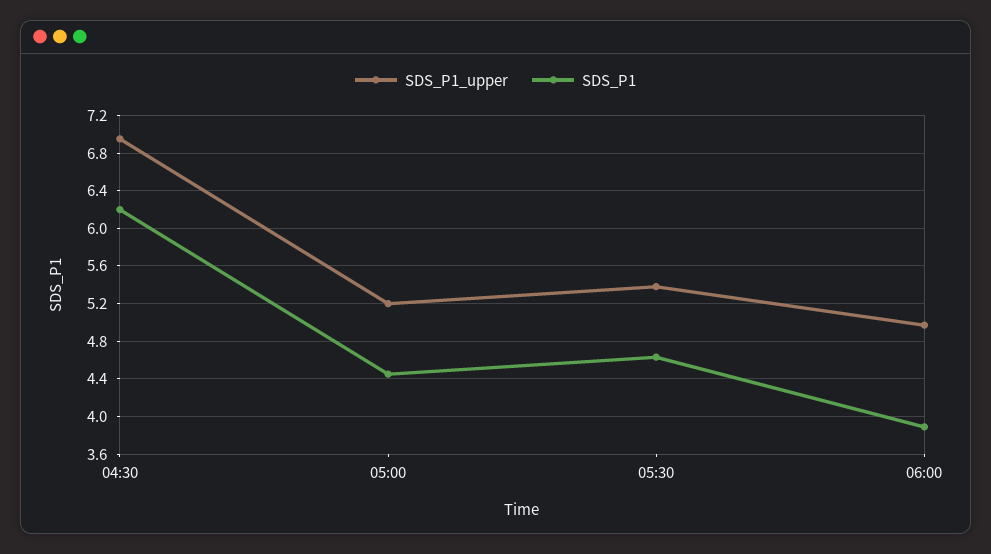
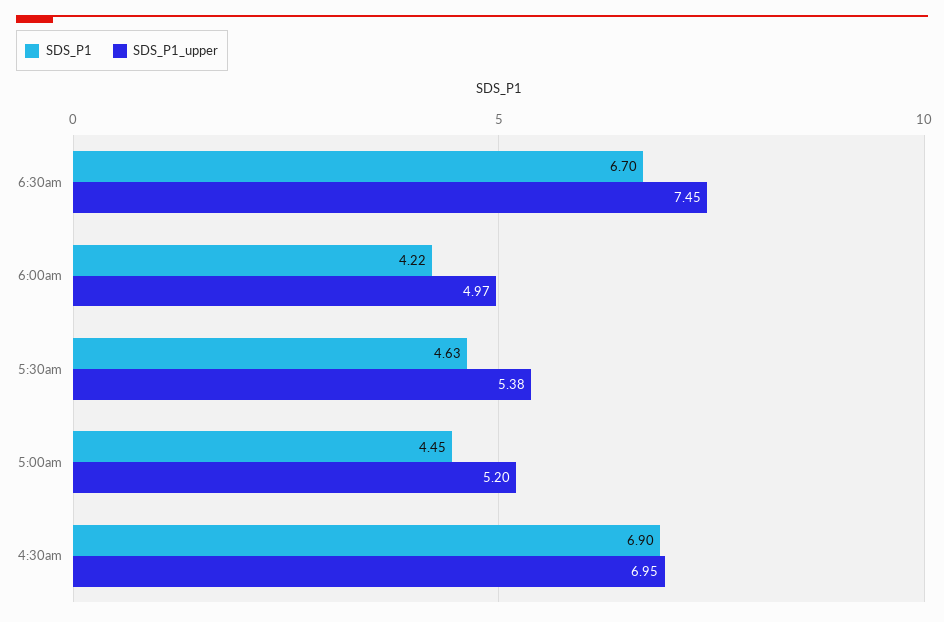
SDS_P1, 04:30: 6.2 -> 6.9
SDS_P1, 06:00: 3.9 -> 4.22
SDS_P1, 6:30am: none -> 6.7
SDS_P1_upper, 6:30am: none -> 7.45

